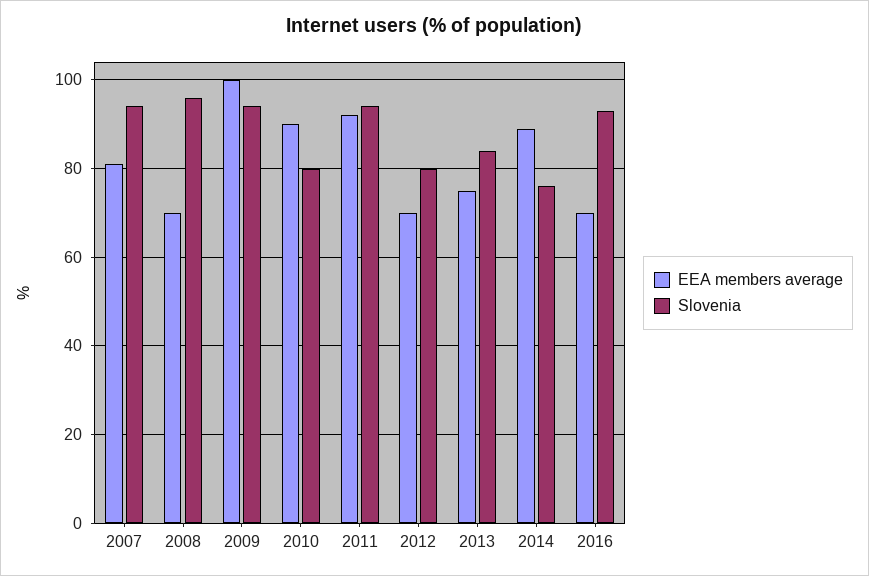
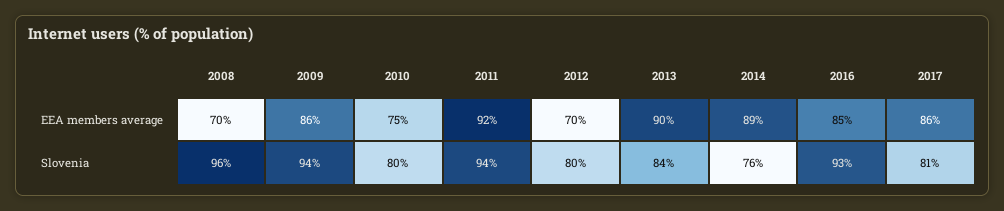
EEA members average, 2007: 80 -> none
Slovenia, 2007: 95 -> none
EEA members average, 2009: 100 -> 86
EEA members average, 2010: 90 -> 75
EEA members average, 2013: 75 -> 90
EEA members average, 2016: 70 -> 85
EEA members average, 2017: none -> 86
Slovenia, 2017: none -> 81

